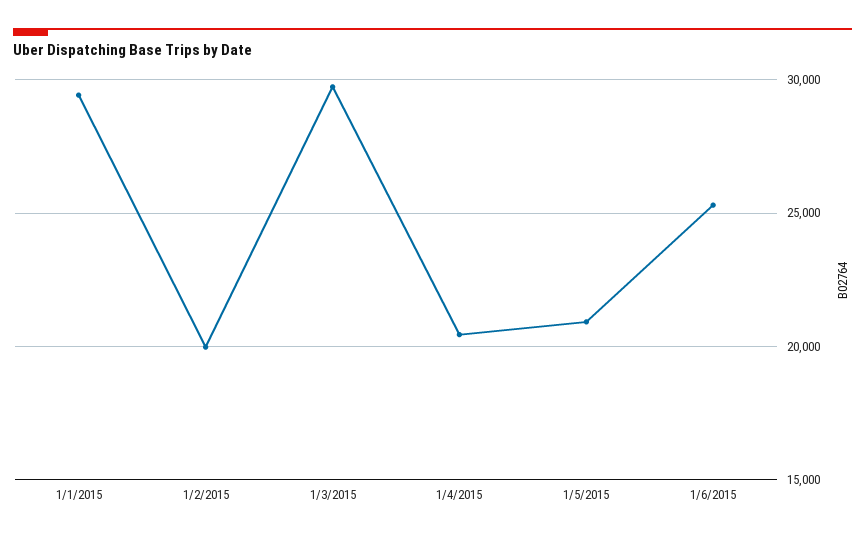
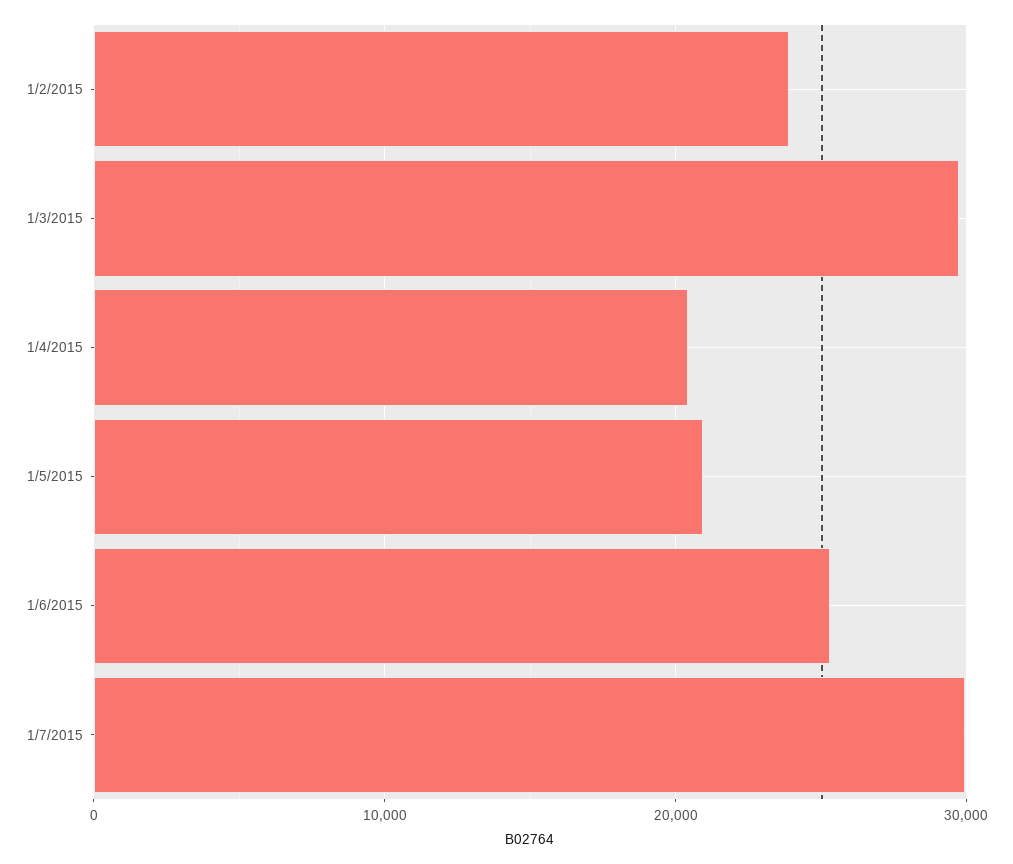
1/1/2015: 29500 -> none
1/2/2015: 20000 -> 24000
1/7/2015: none -> 30000

